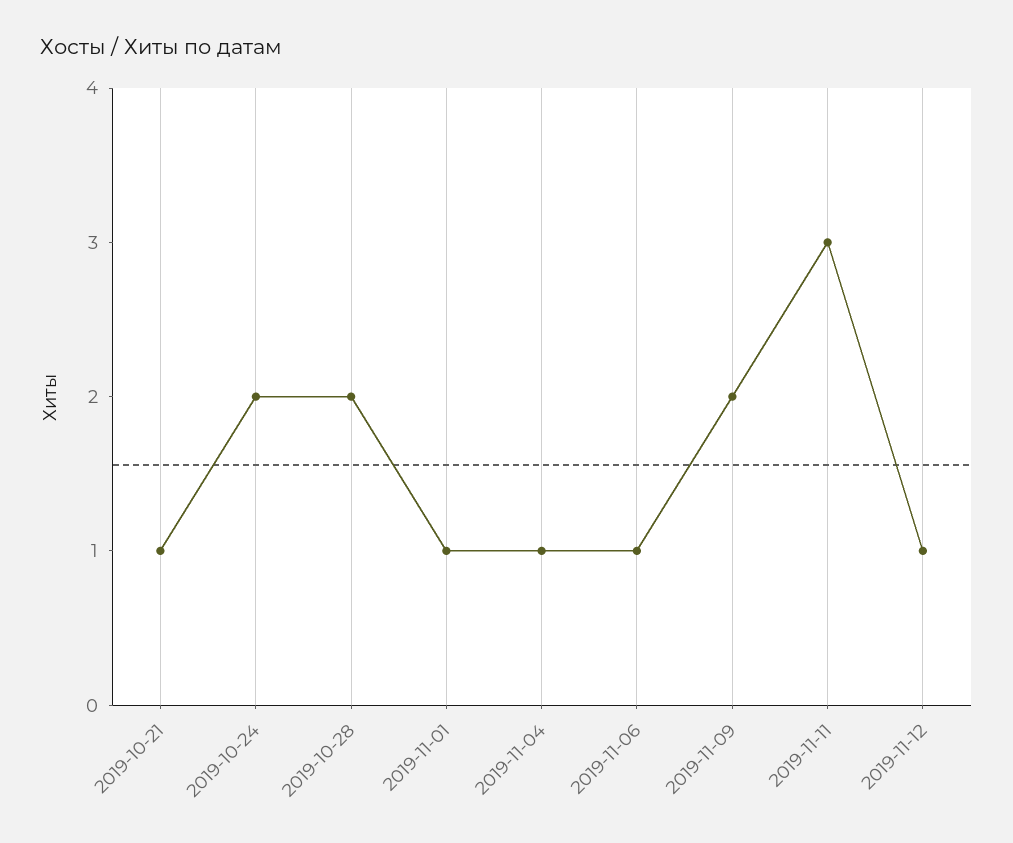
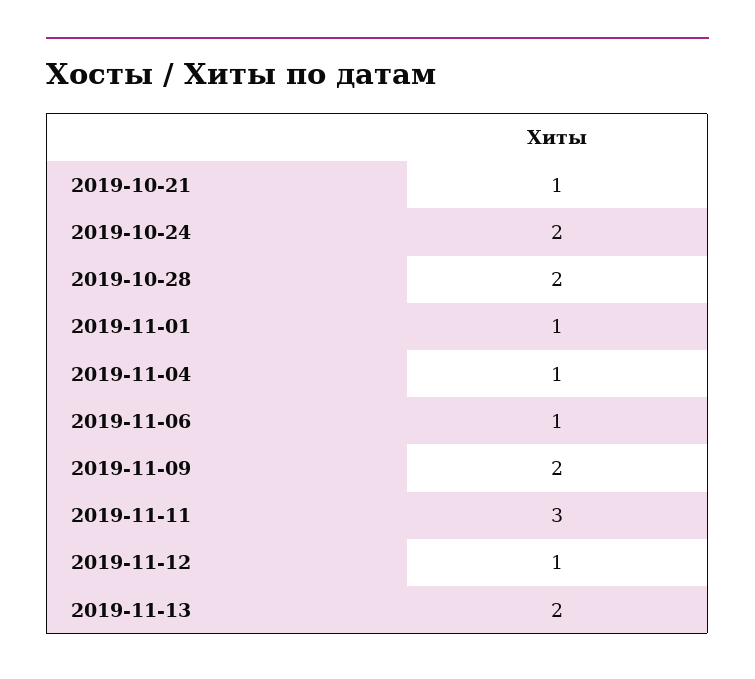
2019-11-13: none -> 2

